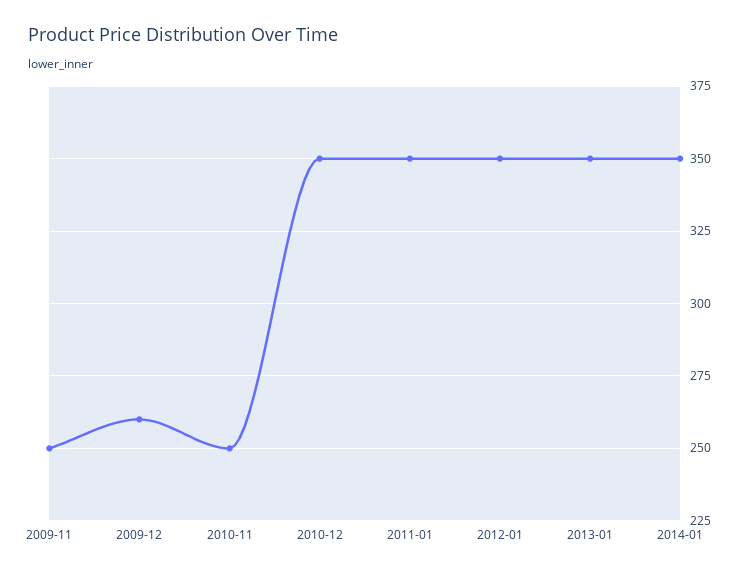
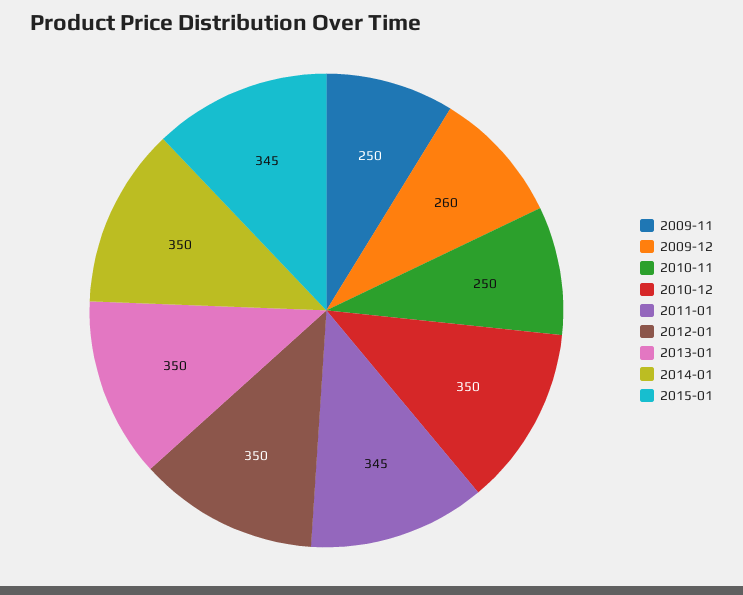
2011-01: 350 -> 345
2015-01: none -> 345

